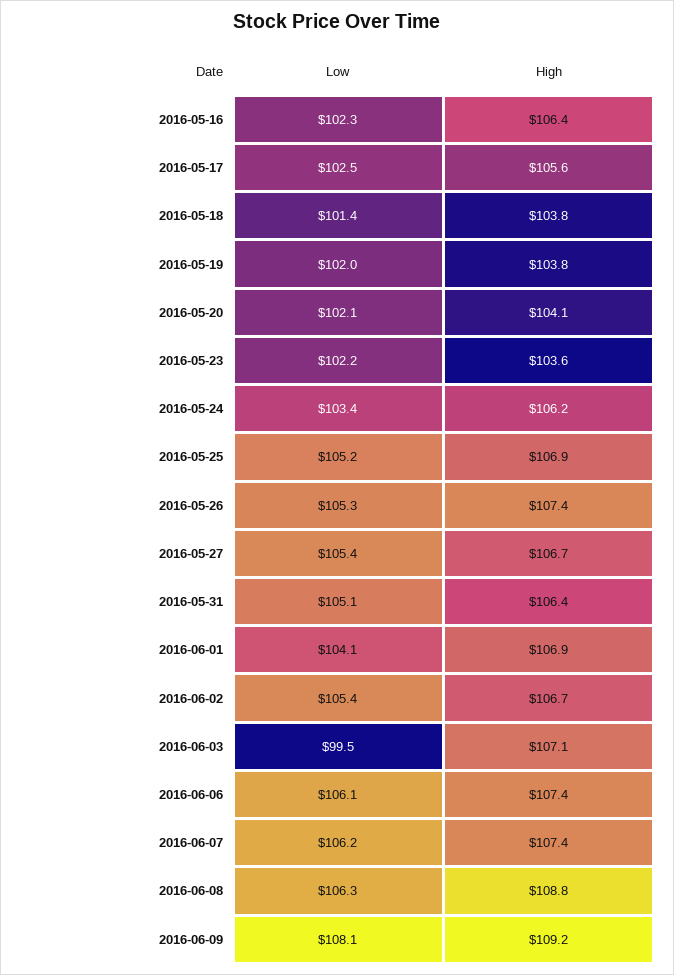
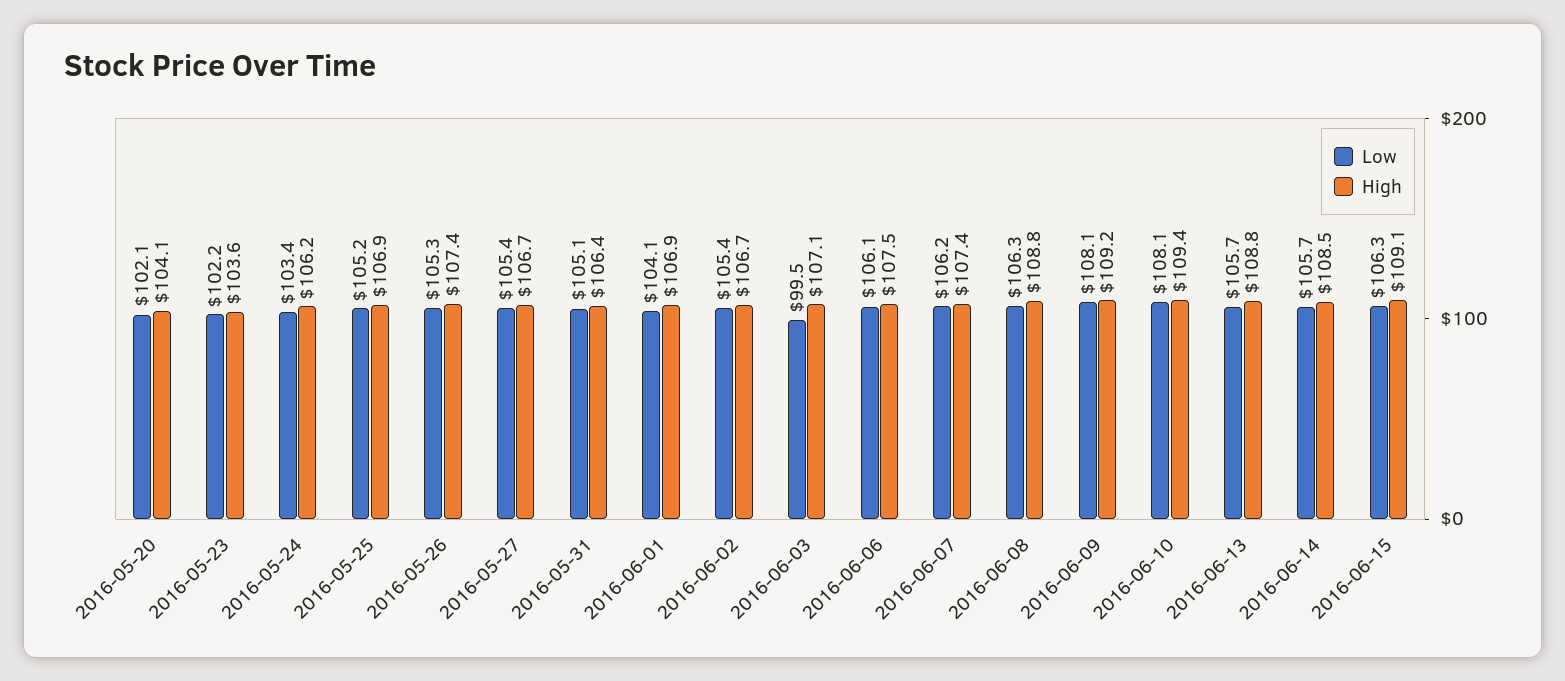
Low, 2016-05-16: 102.3 -> none
High, 2016-05-16: 106.4 -> none
Low, 2016-05-17: 102.5 -> none
High, 2016-05-17: 105.6 -> none
Low, 2016-05-18: 101.4 -> none
High, 2016-05-18: 103.8 -> none
Low, 2016-05-19: 102 -> none
High, 2016-05-19: 103.8 -> none
High, 2016-06-06: 107.4 -> 107.5
Low, 2016-06-10: none -> 108.1
High, 2016-06-10: none -> 109.4
Low, 2016-06-13: none -> 105.7
High, 2016-06-13: none -> 108.8
Low, 2016-06-14: none -> 105.7
High, 2016-06-14: none -> 108.5
Low, 2016-06-15: none -> 106.3
High, 2016-06-15: none -> 109.1

